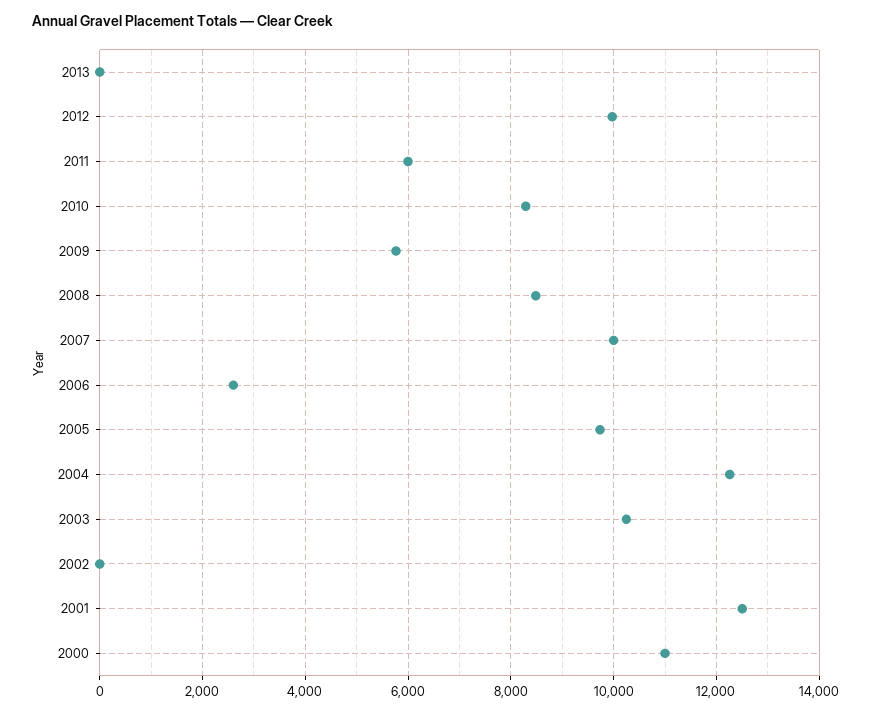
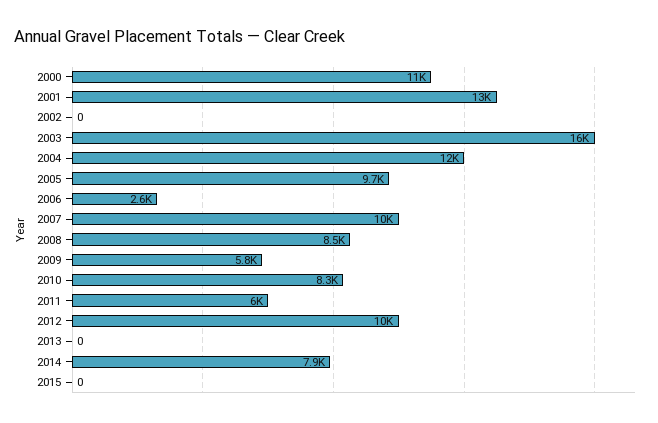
2003: 10200 -> 16000
2014: none -> 7900
2015: none -> 0

